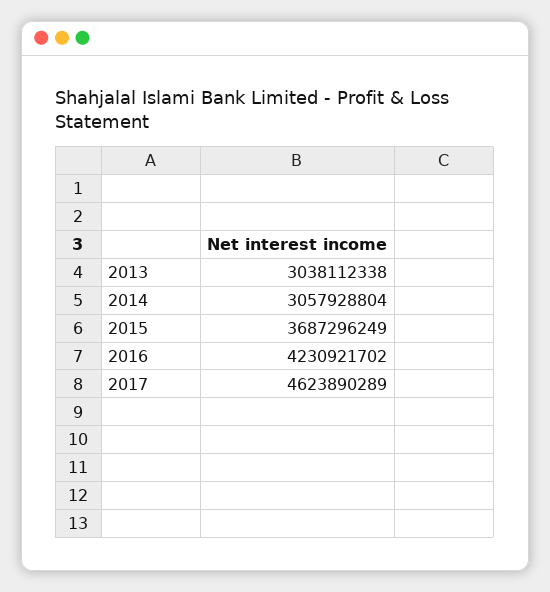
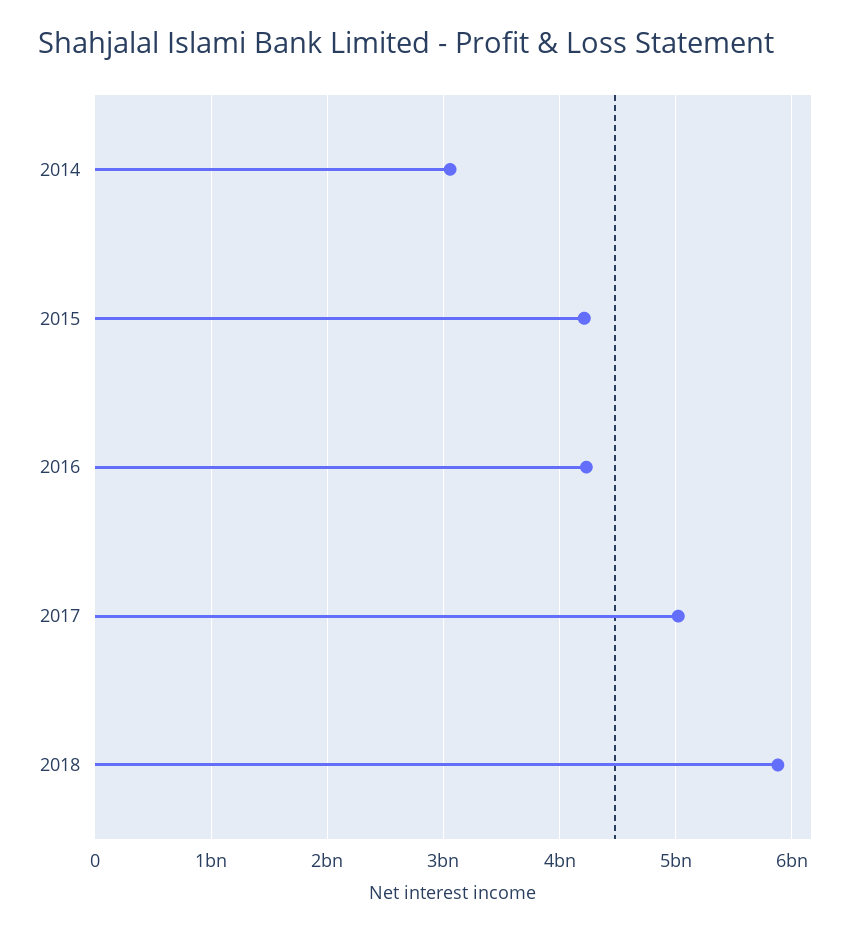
2013: 3038112338 -> none
2015: 3687296249 -> 4200000000
2017: 4623890289 -> 5000000000
2018: none -> 5900000000

